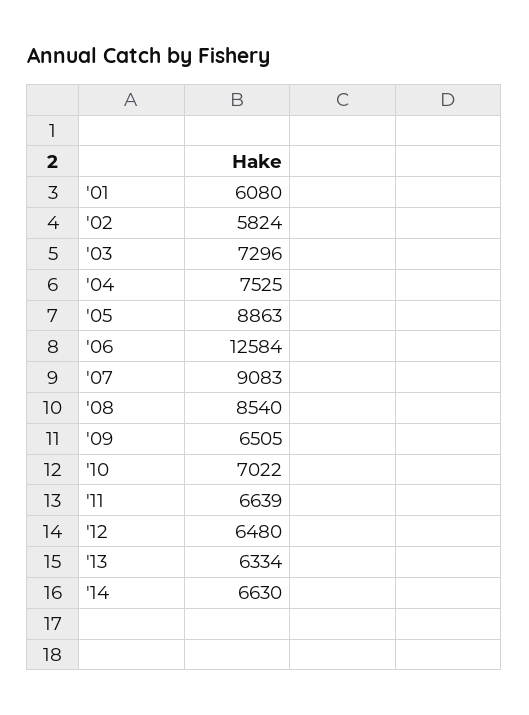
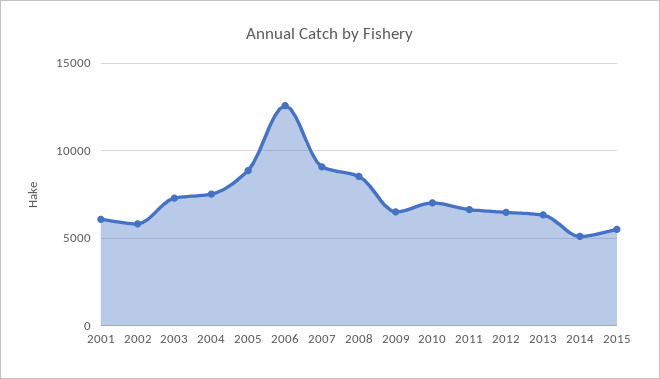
'14: 6630 -> 5000
2015: none -> 5500

